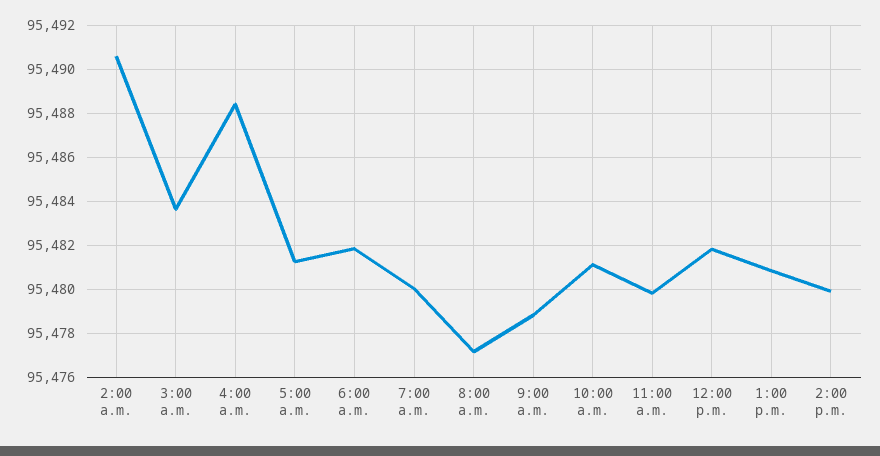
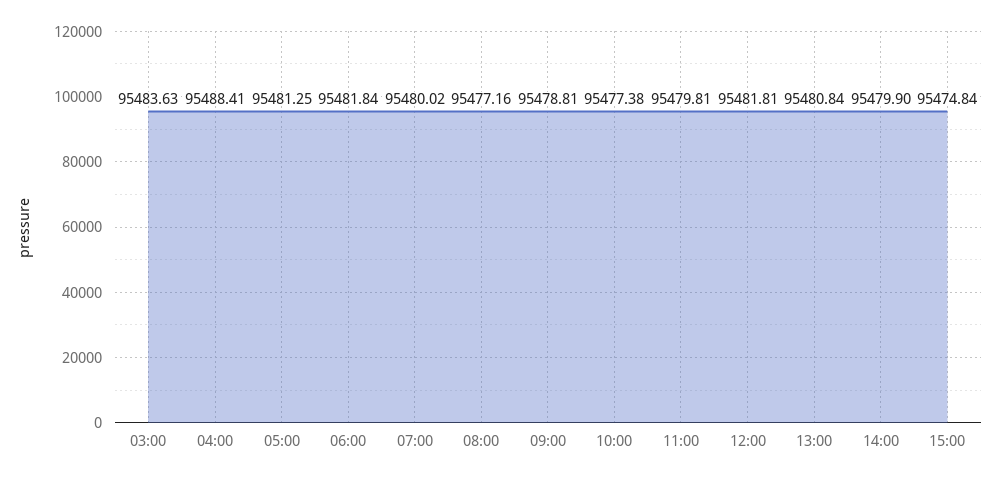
2:00 a.m.: 95490.5 -> none
10:00 a.m.: 95481 -> 95477.38
15:00: none -> 95474.84

